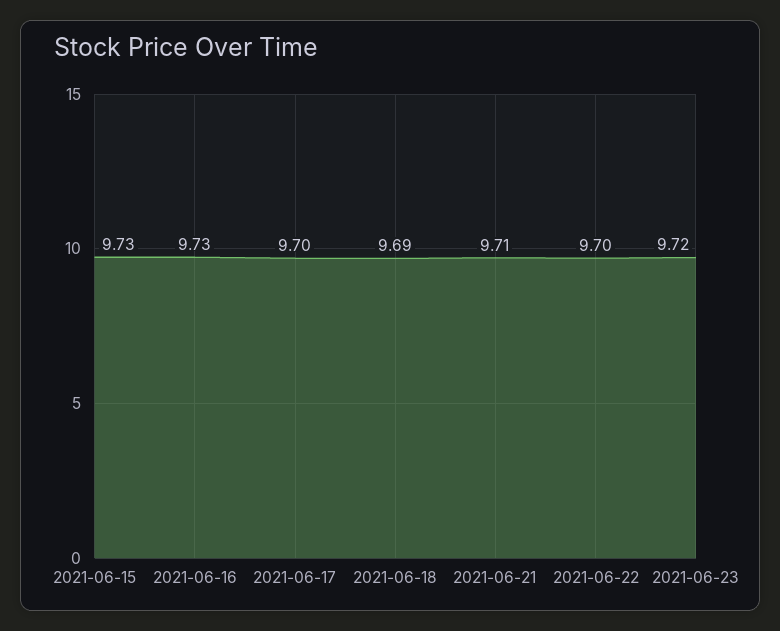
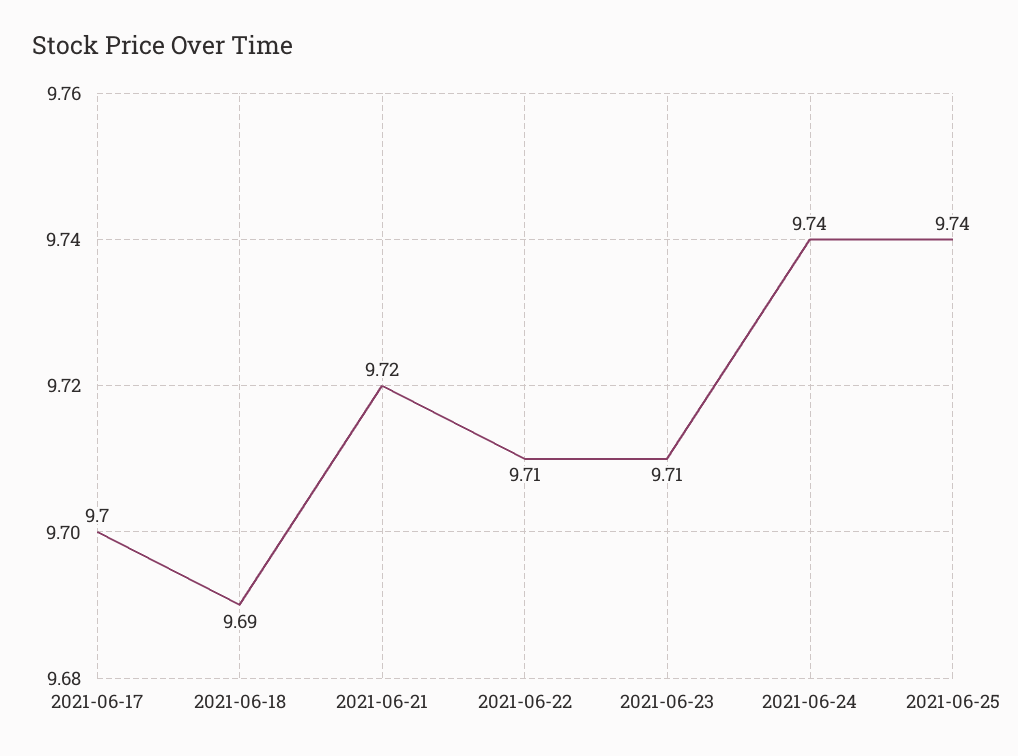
2021-06-15: 9.73 -> none
2021-06-16: 9.73 -> none
2021-06-21: 9.71 -> 9.72
2021-06-22: 9.7 -> 9.71
2021-06-23: 9.72 -> 9.71
2021-06-24: none -> 9.74
2021-06-25: none -> 9.74

